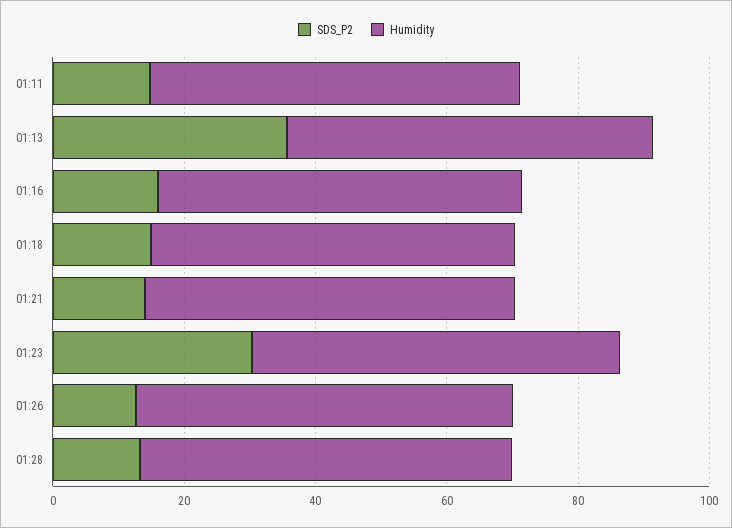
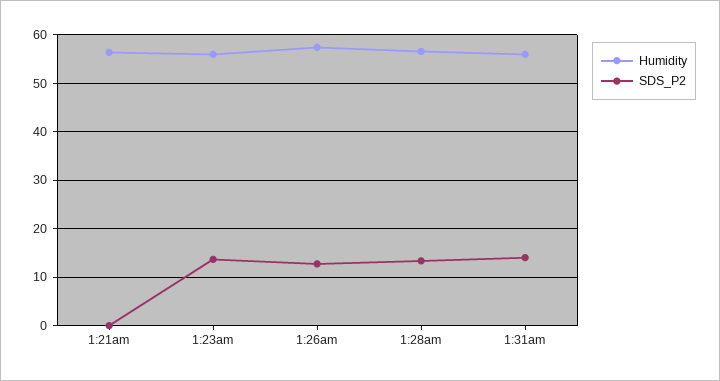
SDS_P2, 01:11: 15 -> none
Humidity, 01:11: 55 -> none
SDS_P2, 01:13: 35 -> none
Humidity, 01:13: 55 -> none
SDS_P2, 01:16: 15 -> none
Humidity, 01:16: 55 -> none
SDS_P2, 01:18: 15 -> none
Humidity, 01:18: 55 -> none
SDS_P2, 01:21: 15 -> 0
SDS_P2, 01:23: 30 -> 14
Humidity, 1:31am: none -> 56
SDS_P2, 1:31am: none -> 14

